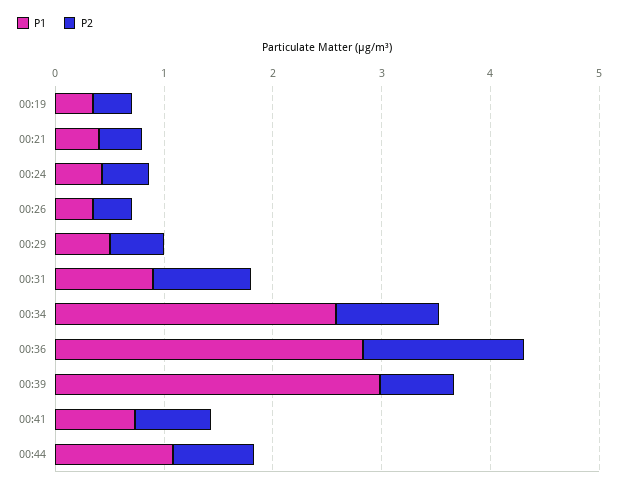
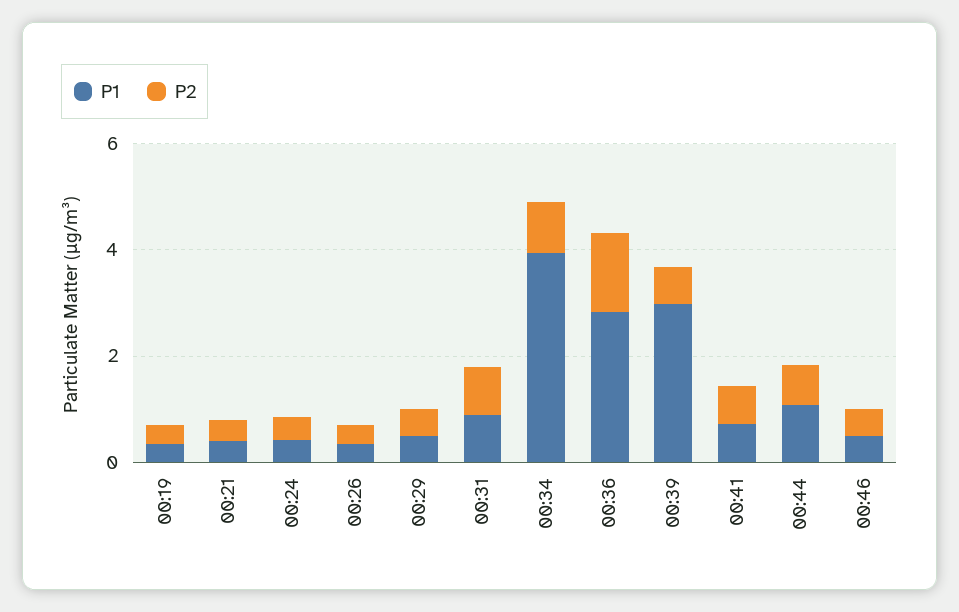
P1, 00:34: 2.6 -> 4
P1, 00:46: none -> 0.5
P2, 00:46: none -> 0.5

